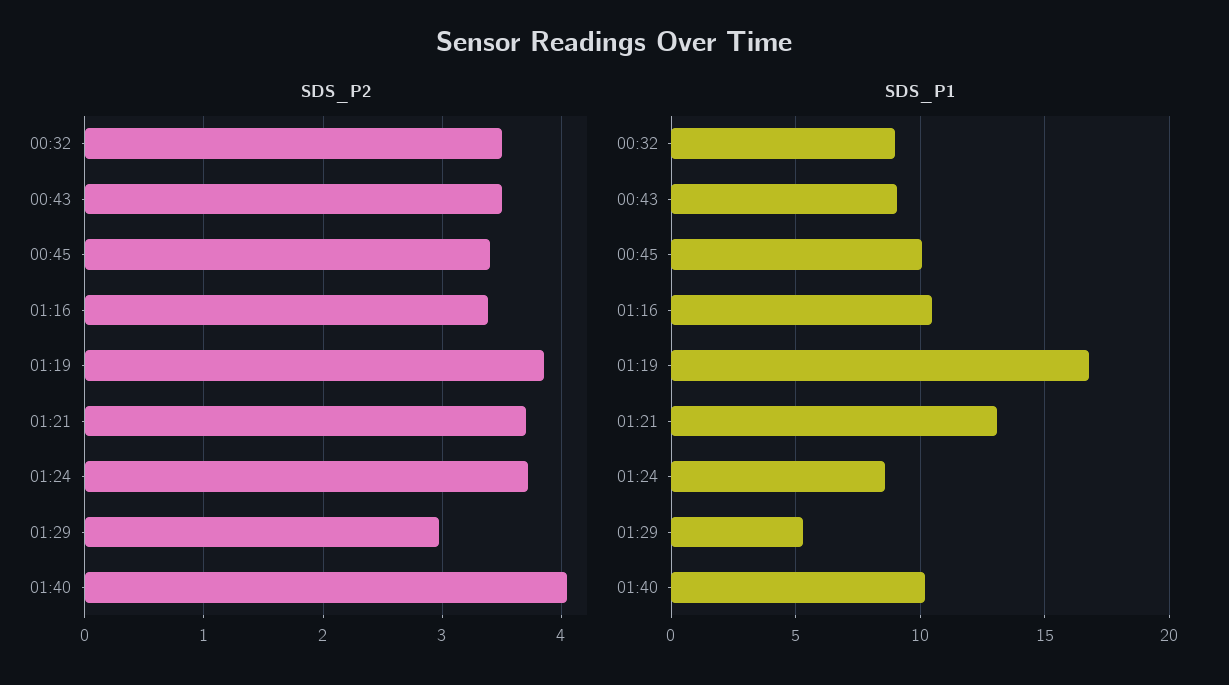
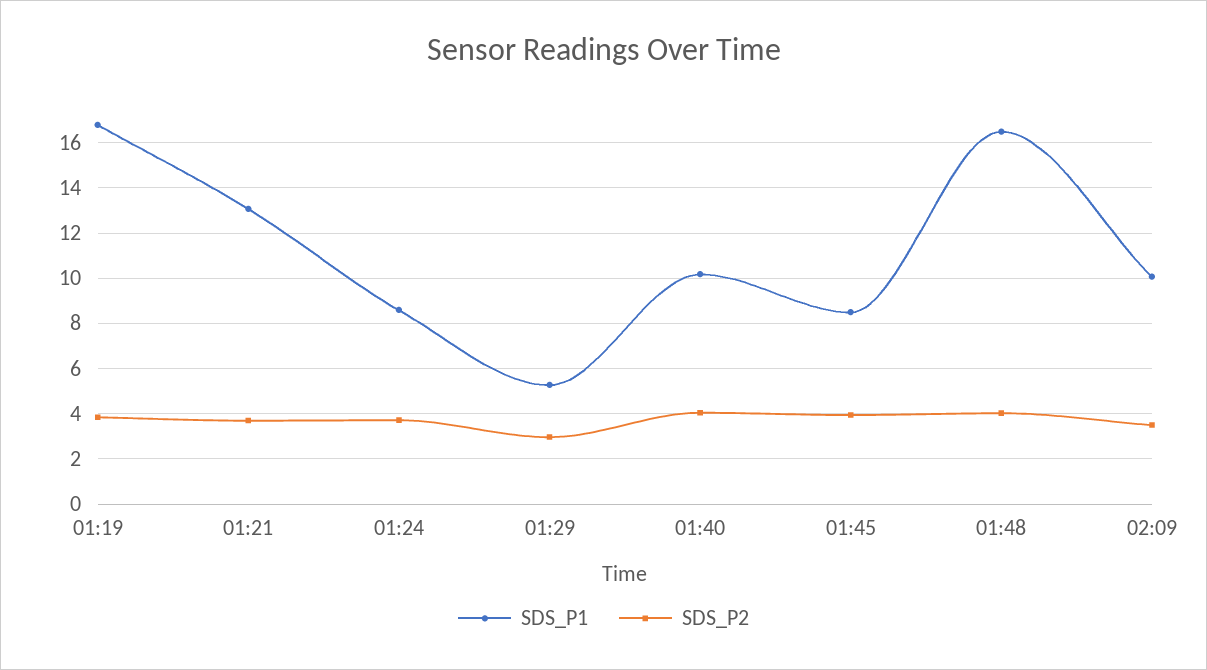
SDS_P2, 00:32: 3.5 -> none
SDS_P2, 00:43: 3.5 -> none
SDS_P2, 00:45: 3.4 -> none
SDS_P2, 01:16: 3.4 -> none
SDS_P1, 00:32: 9 -> none
SDS_P1, 00:43: 9 -> none
SDS_P1, 00:45: 10 -> none
SDS_P1, 01:16: 10.5 -> none
SDS_P1, 01:45: none -> 8.5
SDS_P2, 01:45: none -> 4
SDS_P1, 01:48: none -> 16.5
SDS_P2, 01:48: none -> 4
SDS_P1, 02:09: none -> 10
SDS_P2, 02:09: none -> 3.5

